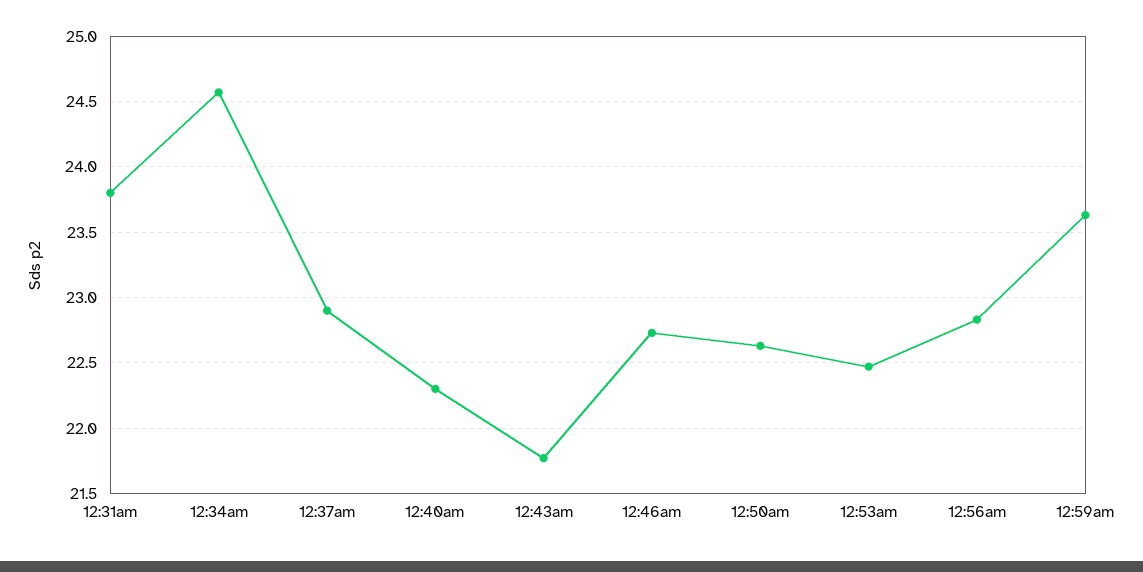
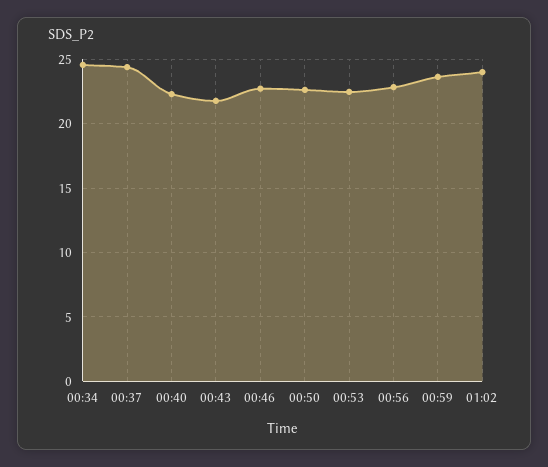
12:31am: 23.8 -> none
12:37am: 22.9 -> 24.5
01:02: none -> 24

